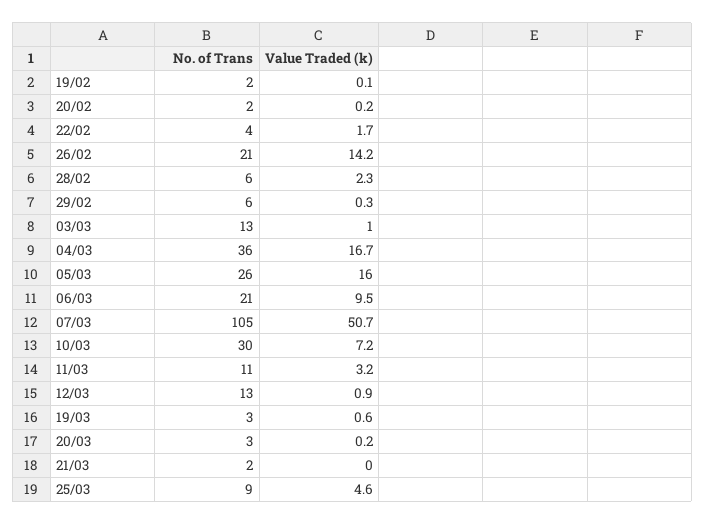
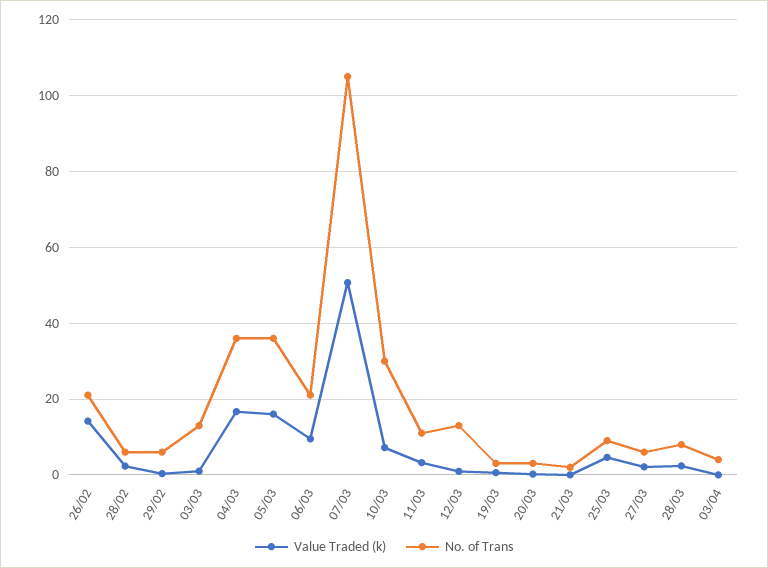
No. of Trans, 19/02: 2 -> none
Value Traded (k), 19/02: 0.1 -> none
No. of Trans, 20/02: 2 -> none
Value Traded (k), 20/02: 0.2 -> none
No. of Trans, 22/02: 4 -> none
Value Traded (k), 22/02: 1.7 -> none
No. of Trans, 05/03: 26 -> 36
Value Traded (k), 27/03: none -> 2
No. of Trans, 27/03: none -> 6
Value Traded (k), 28/03: none -> 2
No. of Trans, 28/03: none -> 8
Value Traded (k), 03/04: none -> 0
No. of Trans, 03/04: none -> 4

